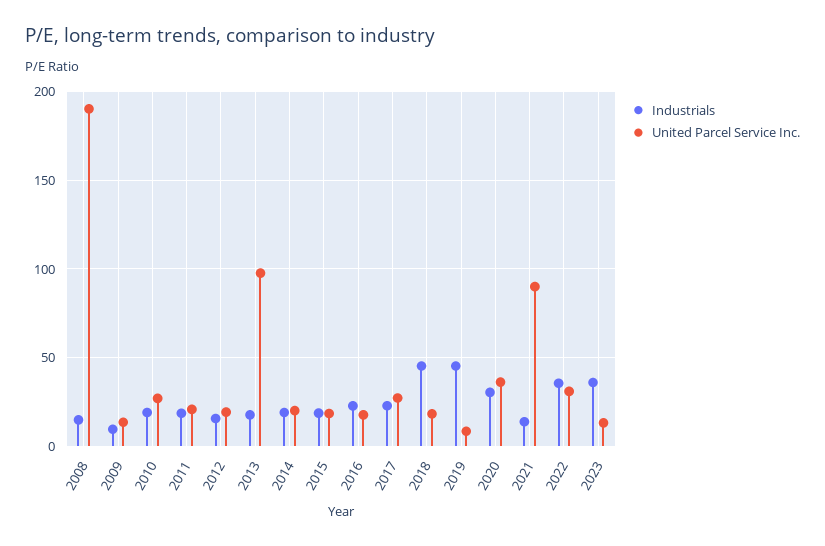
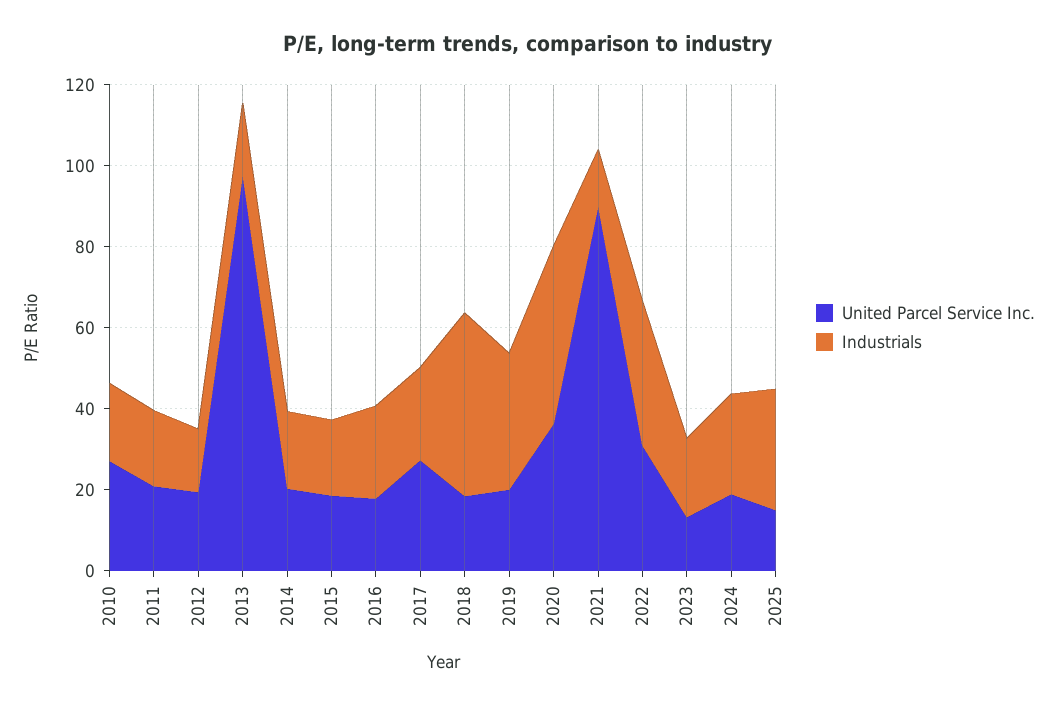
Industrials, 2008: 15 -> none
United Parcel Service Inc., 2008: 190 -> none
Industrials, 2009: 10 -> none
United Parcel Service Inc., 2009: 15 -> none
Industrials, 2019: 45 -> 35
United Parcel Service Inc., 2019: 10 -> 20
Industrials, 2020: 30 -> 45
Industrials, 2023: 35 -> 20
United Parcel Service Inc., 2024: none -> 20
Industrials, 2024: none -> 25
United Parcel Service Inc., 2025: none -> 15
Industrials, 2025: none -> 30

